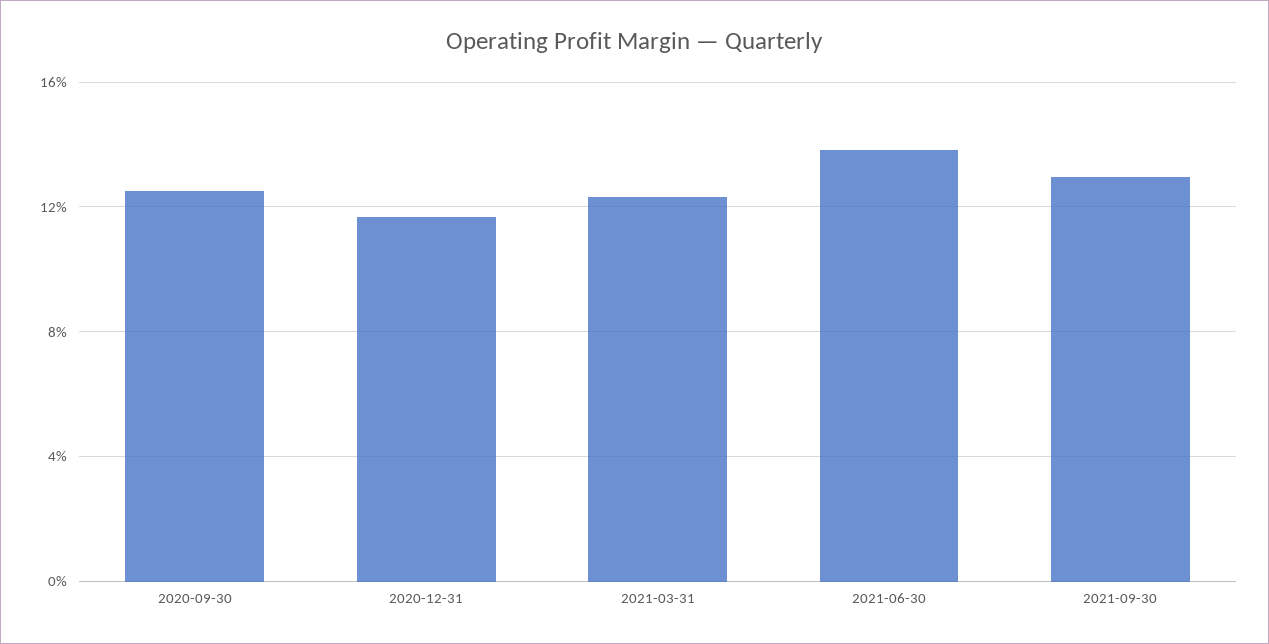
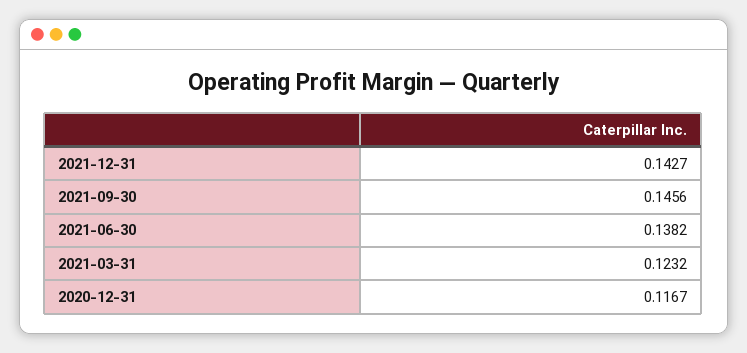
2020-09-30: 0.125 -> none
2021-09-30: 0.13 -> 0.1456
2021-12-31: none -> 0.1427

